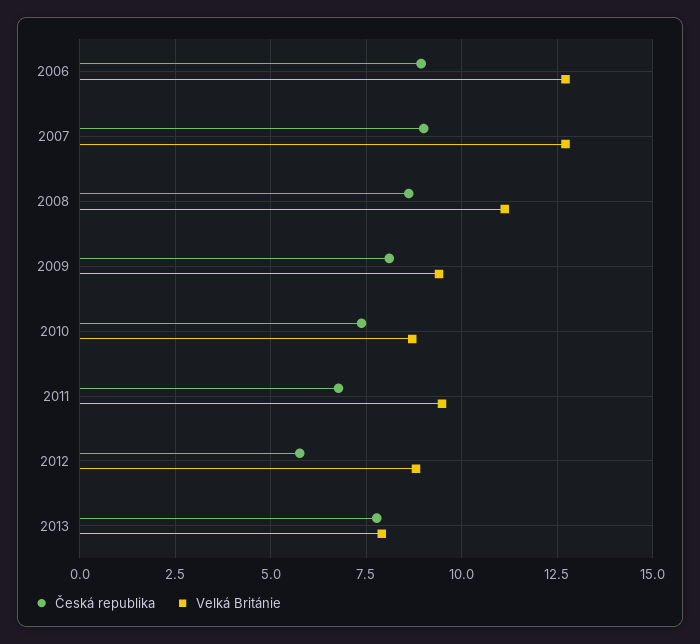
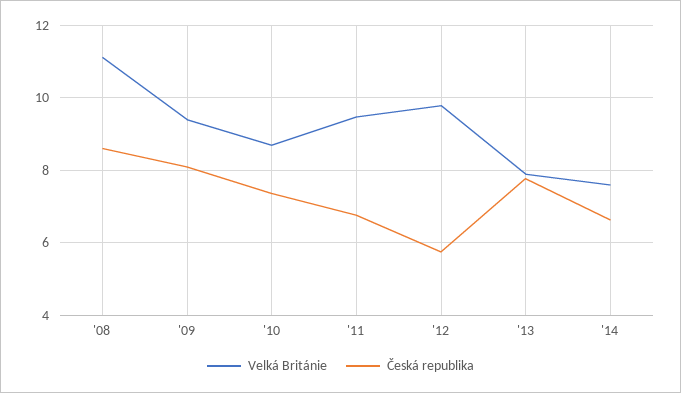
Česká republika, 2006: 9 -> none
Velká Británie, 2006: 12.75 -> none
Česká republika, 2007: 9 -> none
Velká Británie, 2007: 12.75 -> none
Velká Británie, 2012: 8.75 -> 9.8
Velká Británie, '14: none -> 7.6
Česká republika, '14: none -> 6.6

